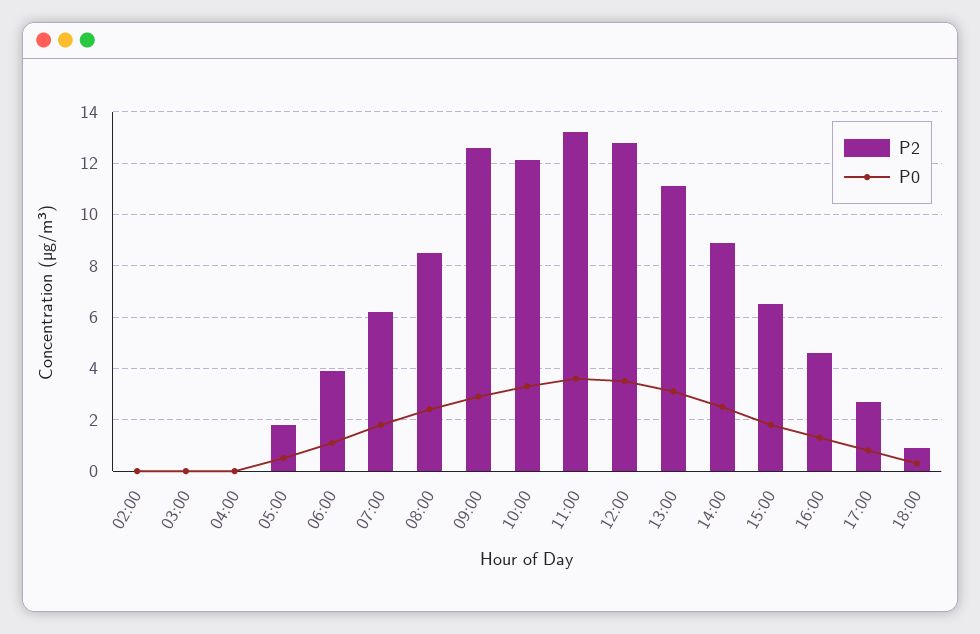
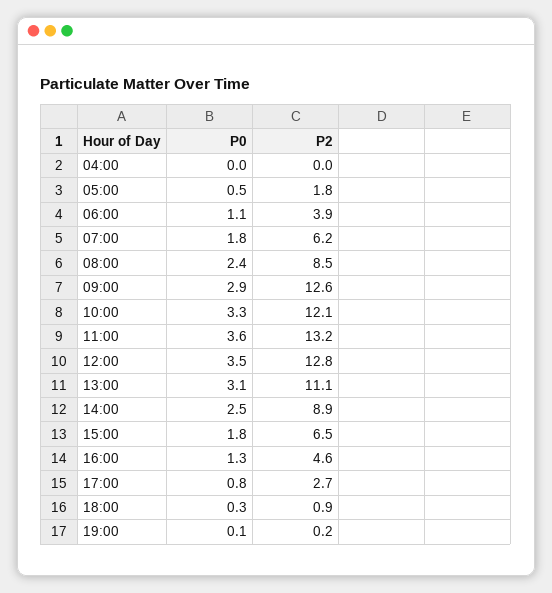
P2, 02:00: 0 -> none
P0, 02:00: 0 -> none
P2, 03:00: 0 -> none
P0, 03:00: 0 -> none
P0, 19:00: none -> 0.1
P2, 19:00: none -> 0.2

